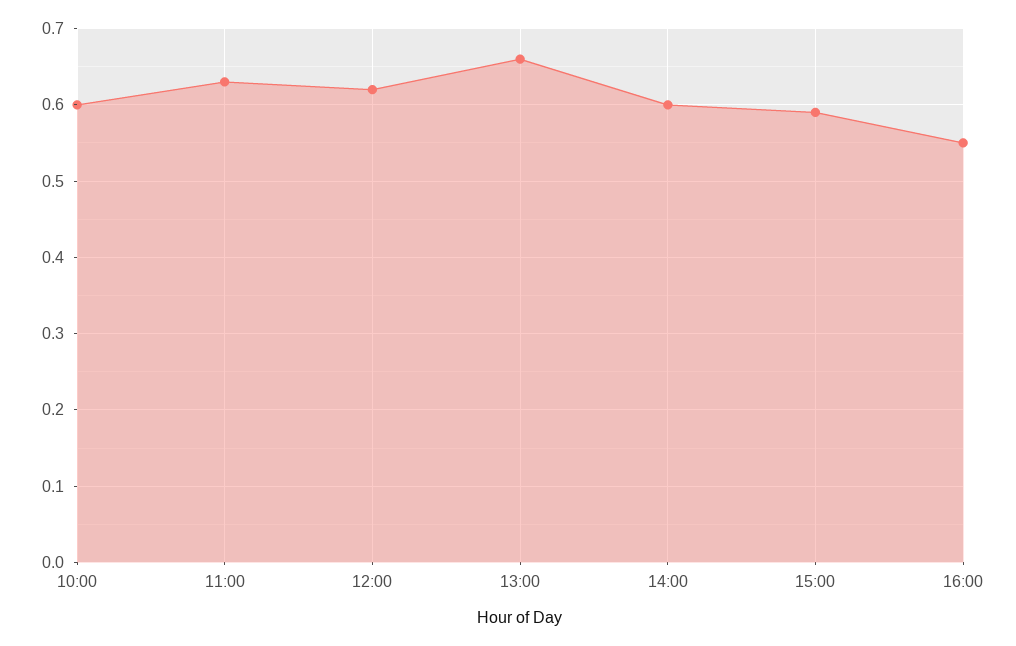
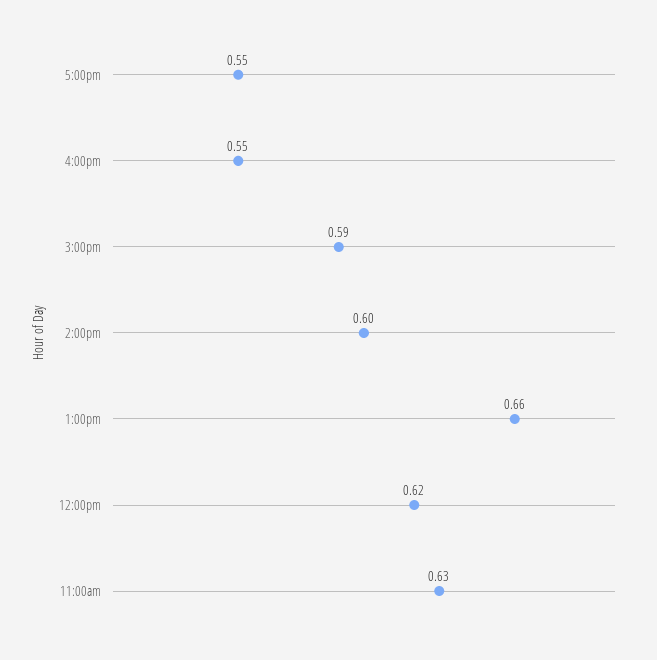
10:00: 0.6 -> none
5:00pm: none -> 0.55

